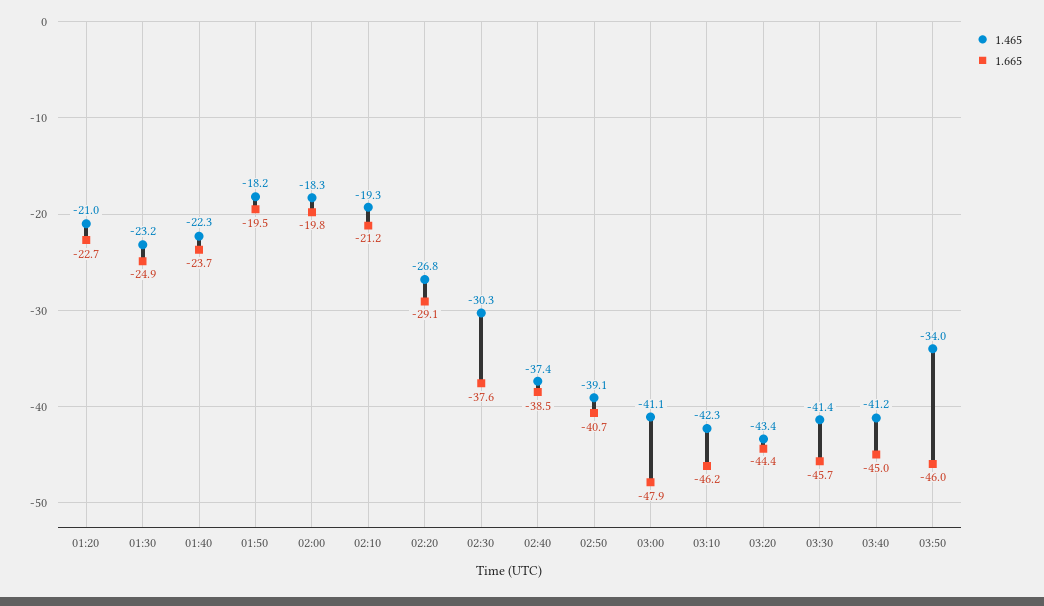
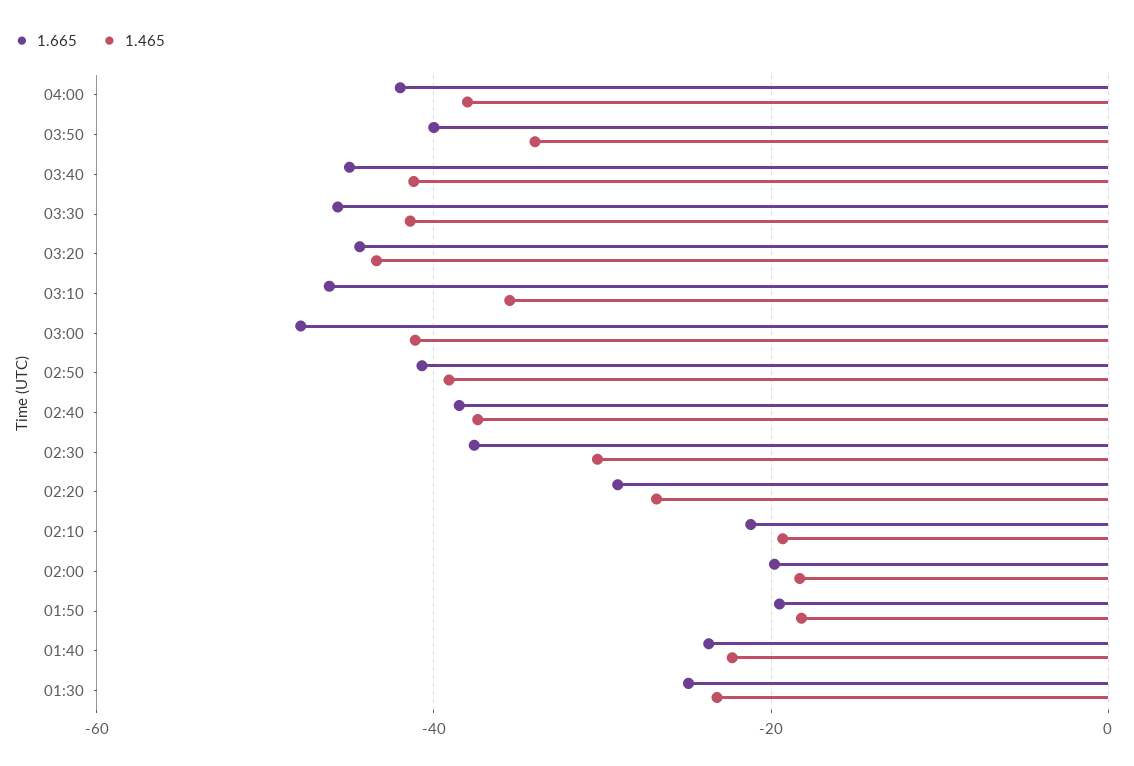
1.465, 01:20: -21 -> none
1.665, 01:20: -22.7 -> none
1.465, 03:10: -42.3 -> -36
1.665, 03:50: -46 -> -40
1.665, 04:00: none -> -42
1.465, 04:00: none -> -38

